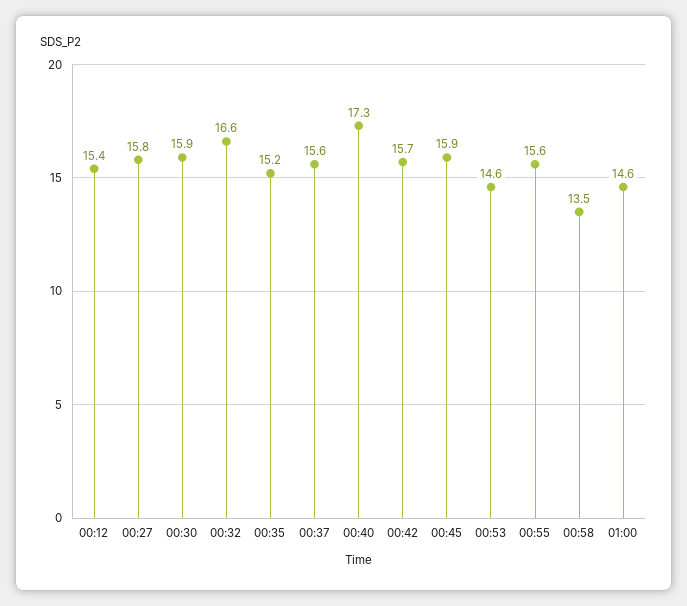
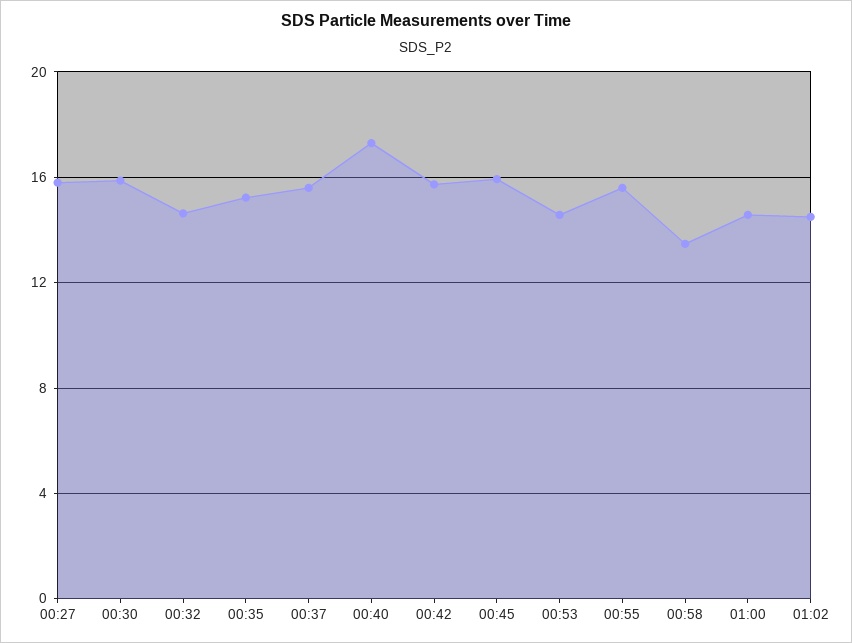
00:12: 15.4 -> none
00:32: 16.6 -> 14.5
01:02: none -> 14.5

